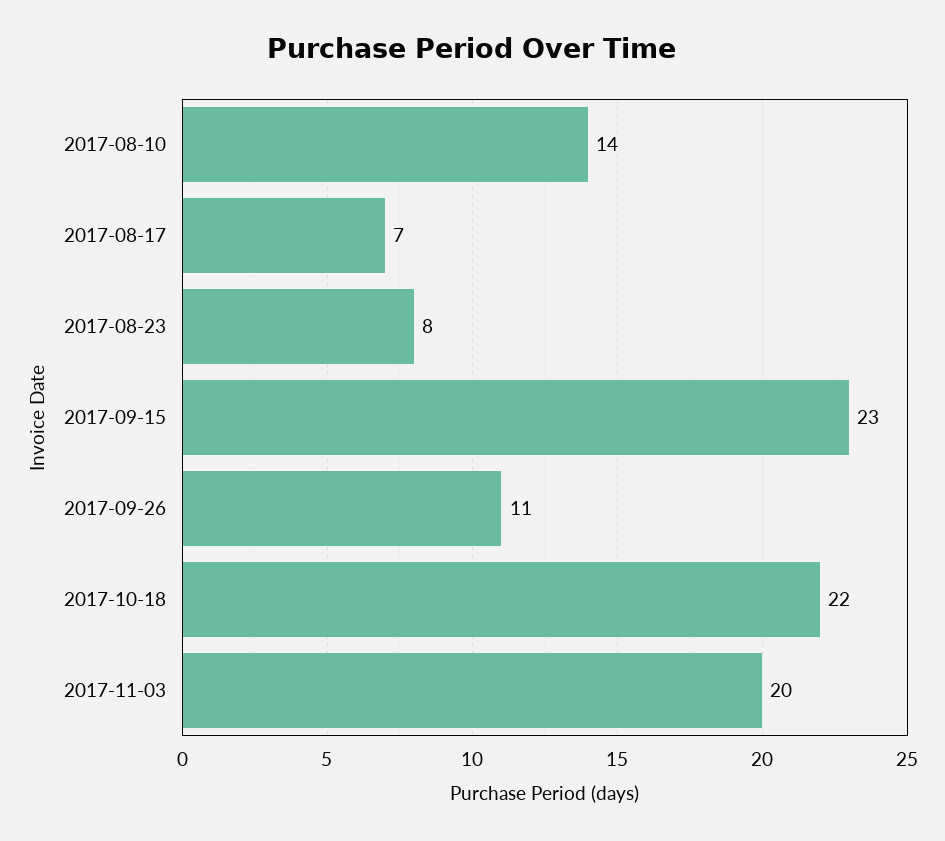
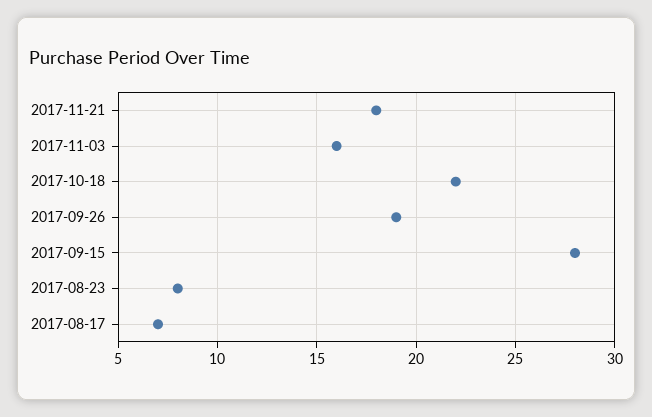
2017-08-10: 14 -> none
2017-09-15: 23 -> 28
2017-09-26: 11 -> 19
2017-11-03: 20 -> 16
2017-11-21: none -> 18

